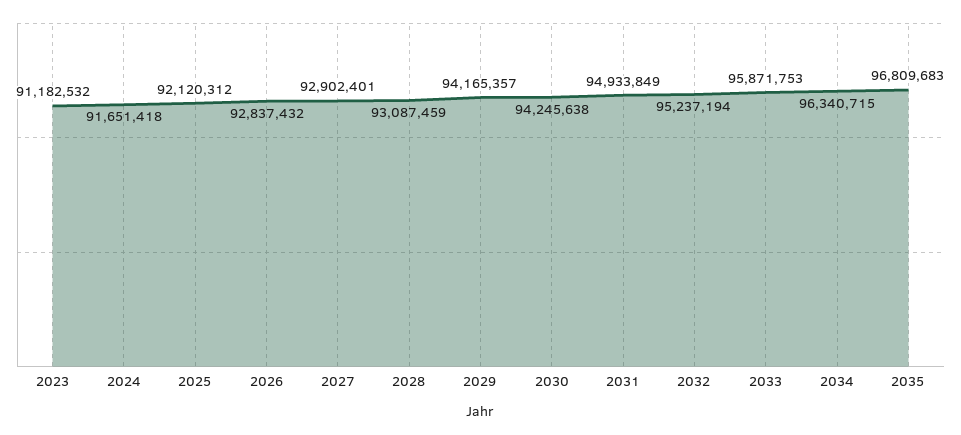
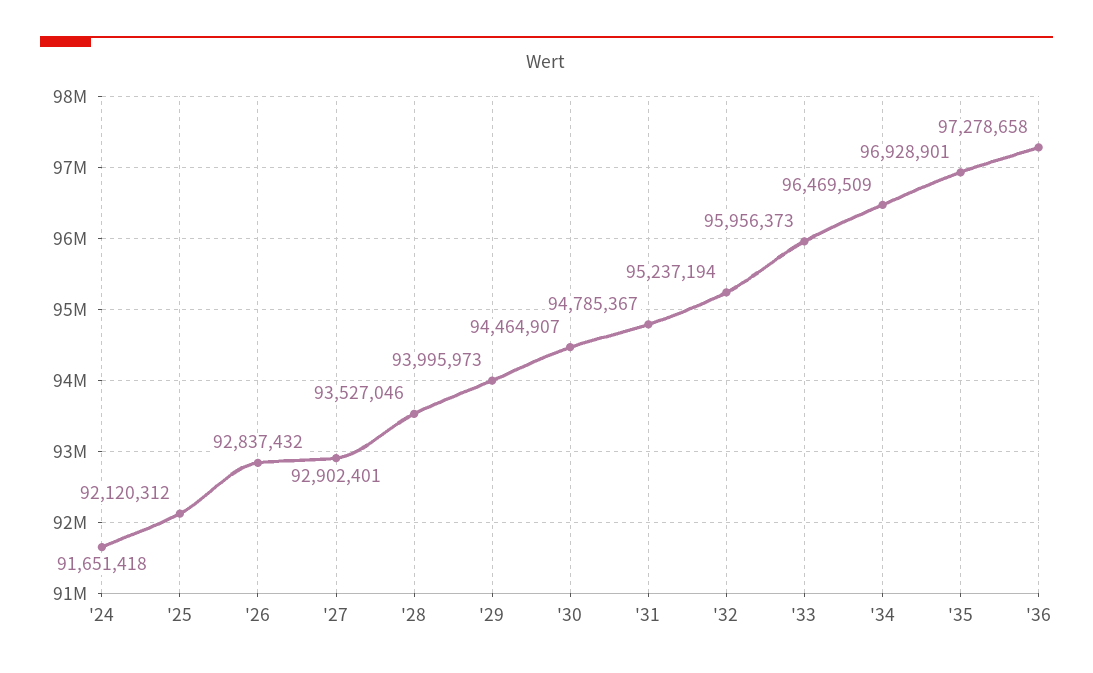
2023: 91182532 -> none
2028: 93087459 -> 93527046
2029: 94165357 -> 93995973
2030: 94245638 -> 94464907
2031: 94933849 -> 94785367
2033: 95871753 -> 95956373
2034: 96340715 -> 96469509
2035: 96809683 -> 96928901
'36: none -> 97278658

